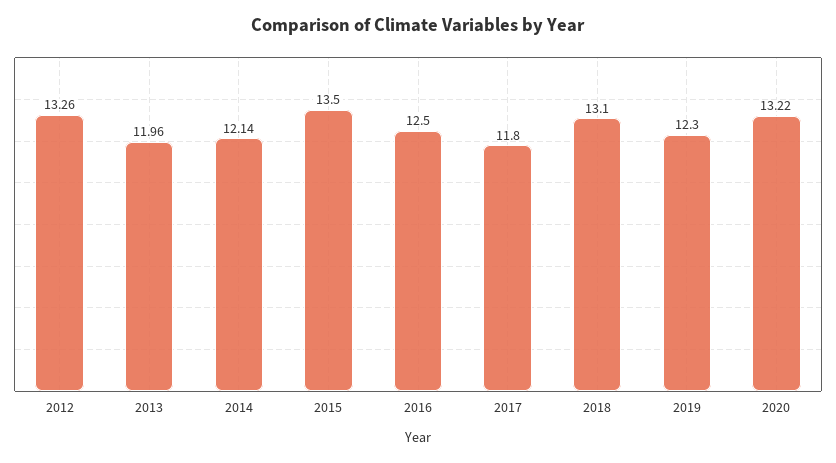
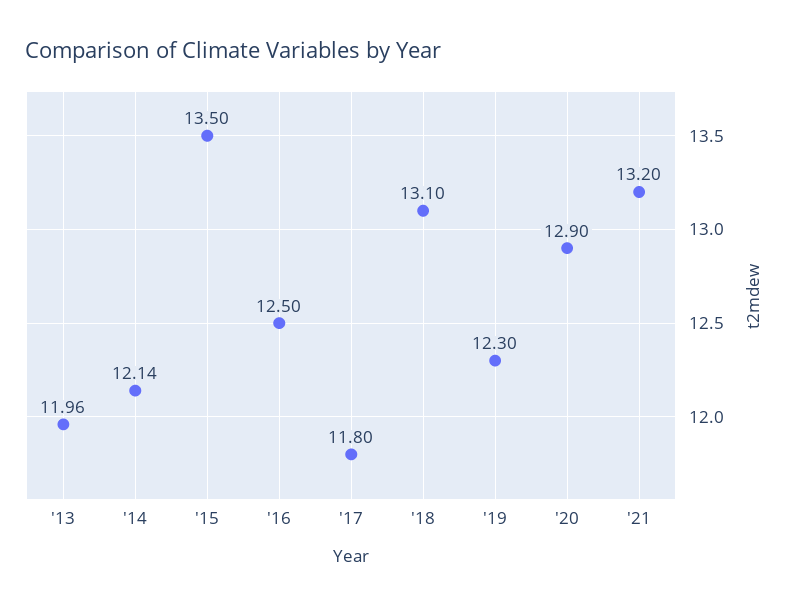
2012: 13.26 -> none
2020: 13.22 -> 12.9
'21: none -> 13.2

